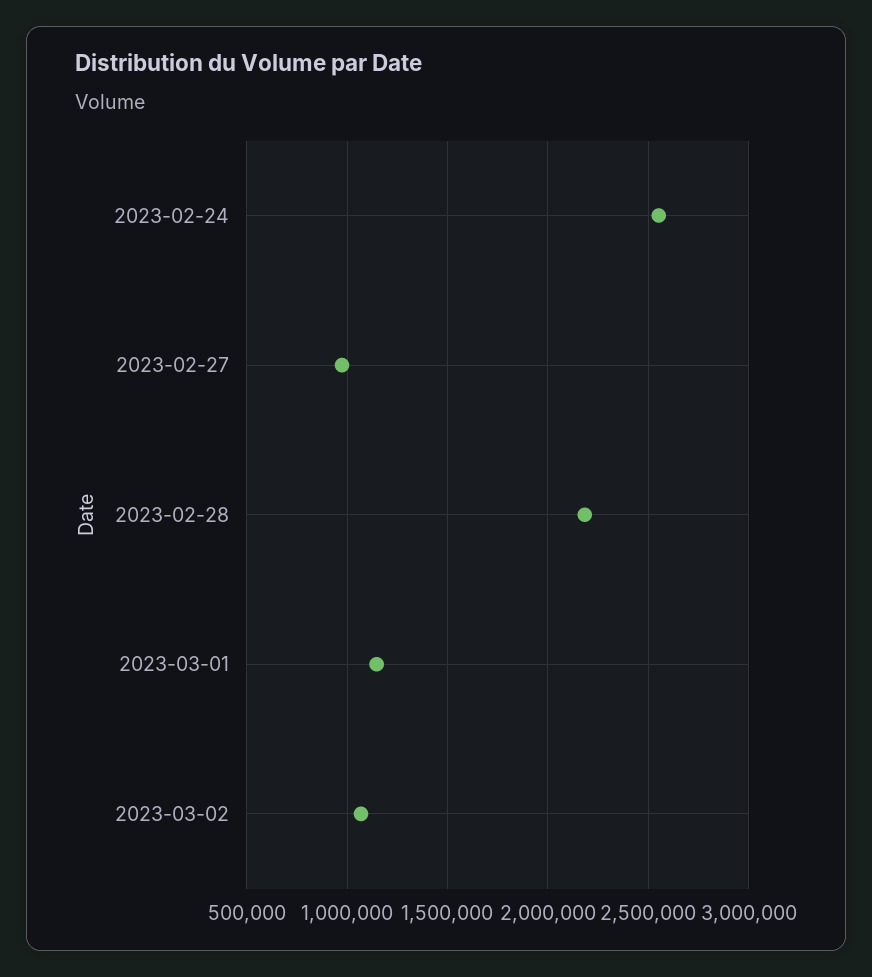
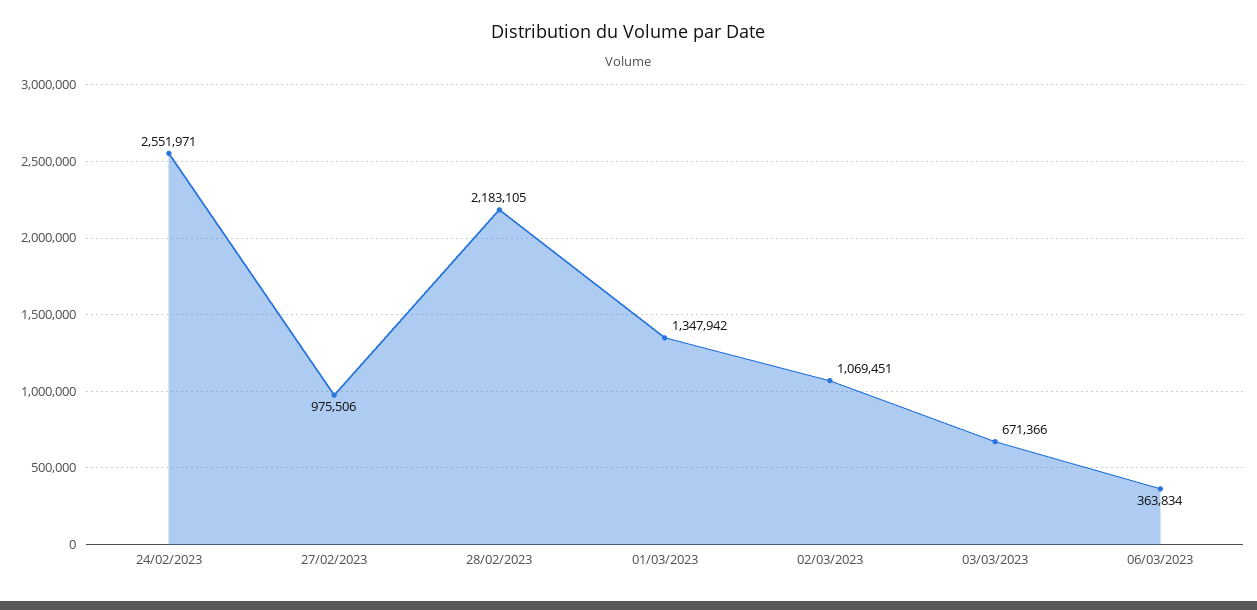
2023-03-01: 1150000 -> 1347942
03/03/2023: none -> 671366
06/03/2023: none -> 363834

